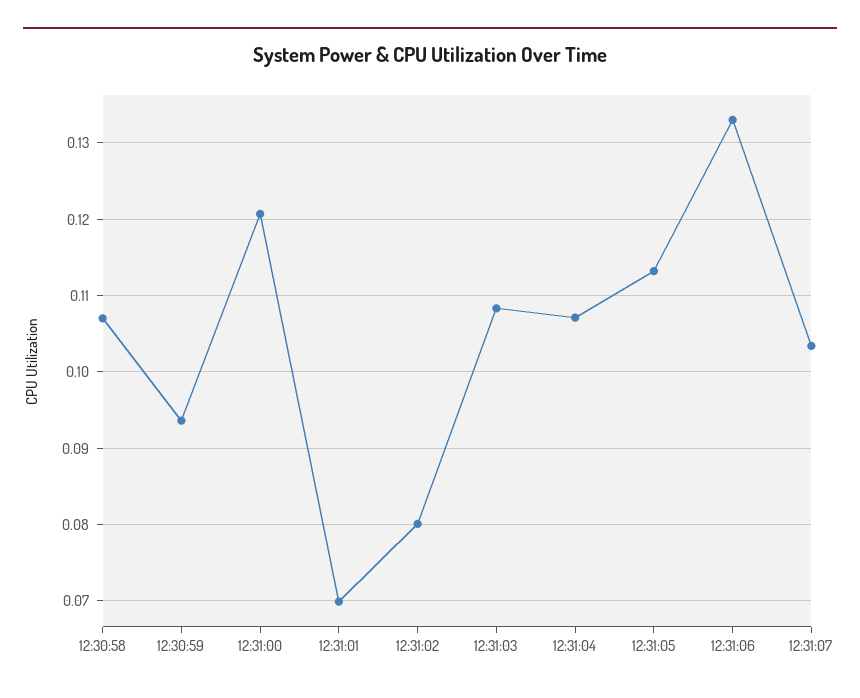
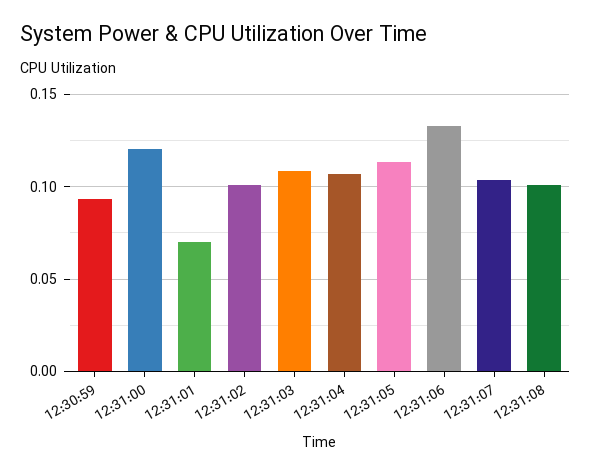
12:30:58: 0.107 -> none
12:31:02: 0.08 -> 0.1
12:31:08: none -> 0.1

